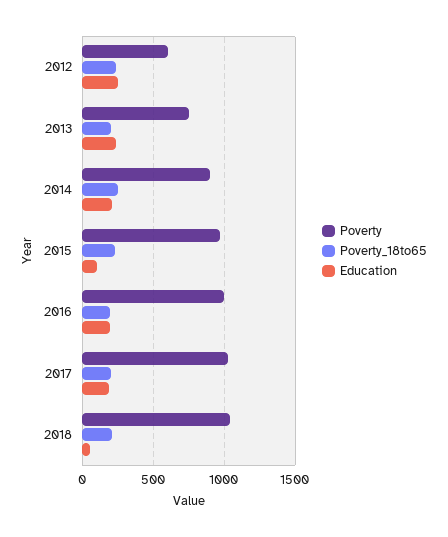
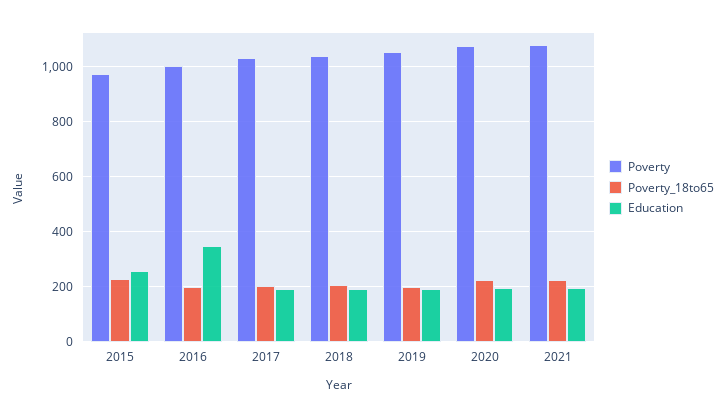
Poverty, 2012: 600 -> none
Poverty_18to65, 2012: 250 -> none
Education, 2012: 250 -> none
Poverty, 2013: 750 -> none
Poverty_18to65, 2013: 200 -> none
Education, 2013: 250 -> none
Poverty, 2014: 900 -> none
Poverty_18to65, 2014: 250 -> none
Education, 2014: 200 -> none
Education, 2015: 100 -> 250
Education, 2016: 200 -> 350
Education, 2018: 50 -> 200
Poverty, 2019: none -> 1050
Poverty_18to65, 2019: none -> 200
Education, 2019: none -> 200
Poverty, 2020: none -> 1075
Poverty_18to65, 2020: none -> 225
Education, 2020: none -> 200
Poverty, 2021: none -> 1075
Poverty_18to65, 2021: none -> 225
Education, 2021: none -> 200

